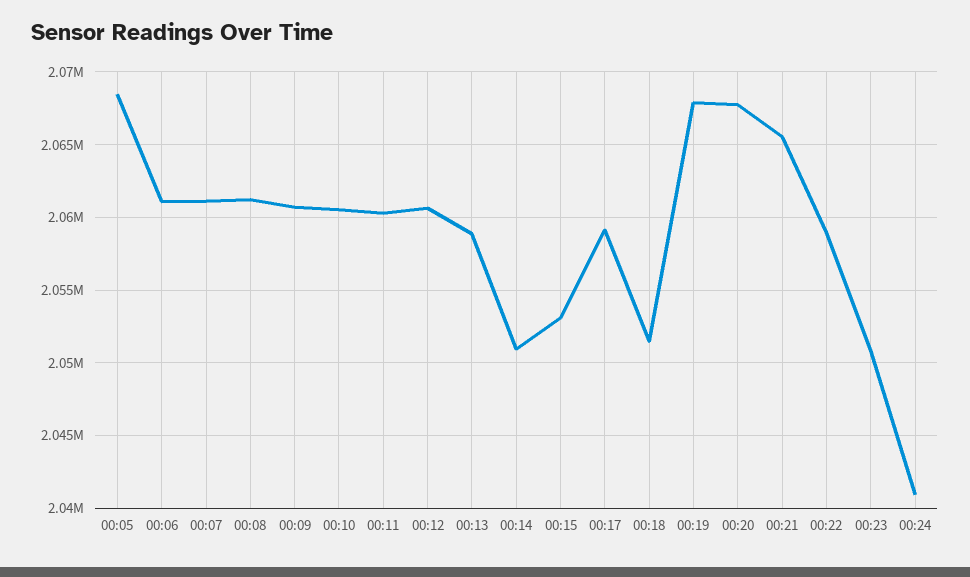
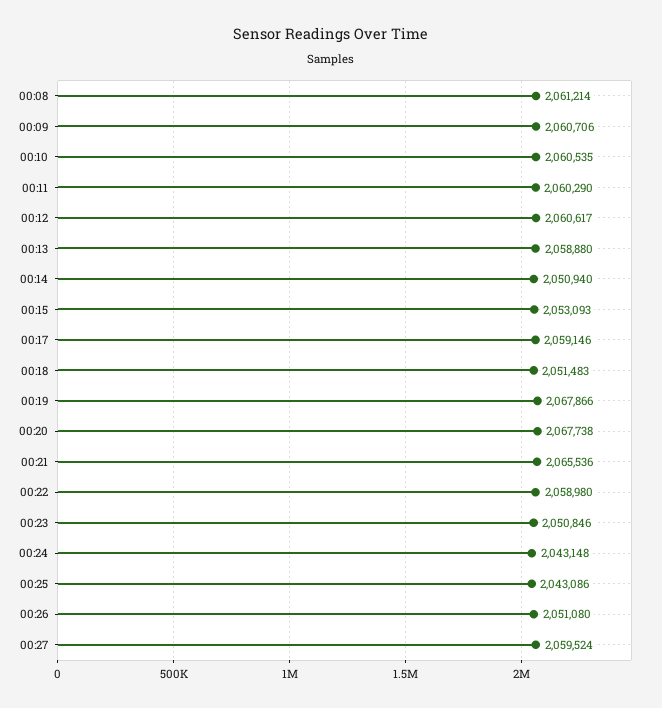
00:05: 2068500 -> none
00:06: 2061000 -> none
00:07: 2061000 -> none
00:24: 2041000 -> 2043148
00:25: none -> 2043086
00:26: none -> 2051080
00:27: none -> 2059524

